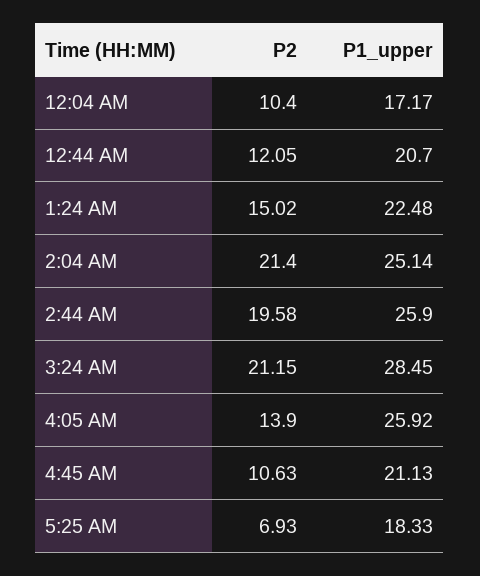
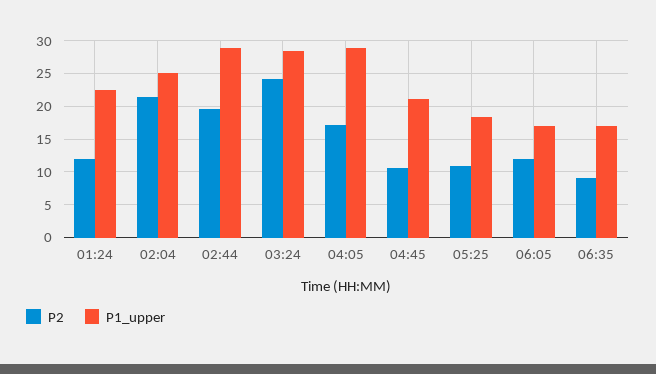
P2, 12:04 AM: 10.4 -> none
P1_upper, 12:04 AM: 17.17 -> none
P2, 12:44 AM: 12.05 -> none
P1_upper, 12:44 AM: 20.7 -> none
P2, 1:24 AM: 15.02 -> 12
P1_upper, 2:44 AM: 25.9 -> 29
P2, 3:24 AM: 21.15 -> 24
P2, 4:05 AM: 13.9 -> 17
P1_upper, 4:05 AM: 25.92 -> 29
P2, 5:25 AM: 6.93 -> 11
P2, 06:05: none -> 12
P1_upper, 06:05: none -> 17
P2, 06:35: none -> 9
P1_upper, 06:35: none -> 17

